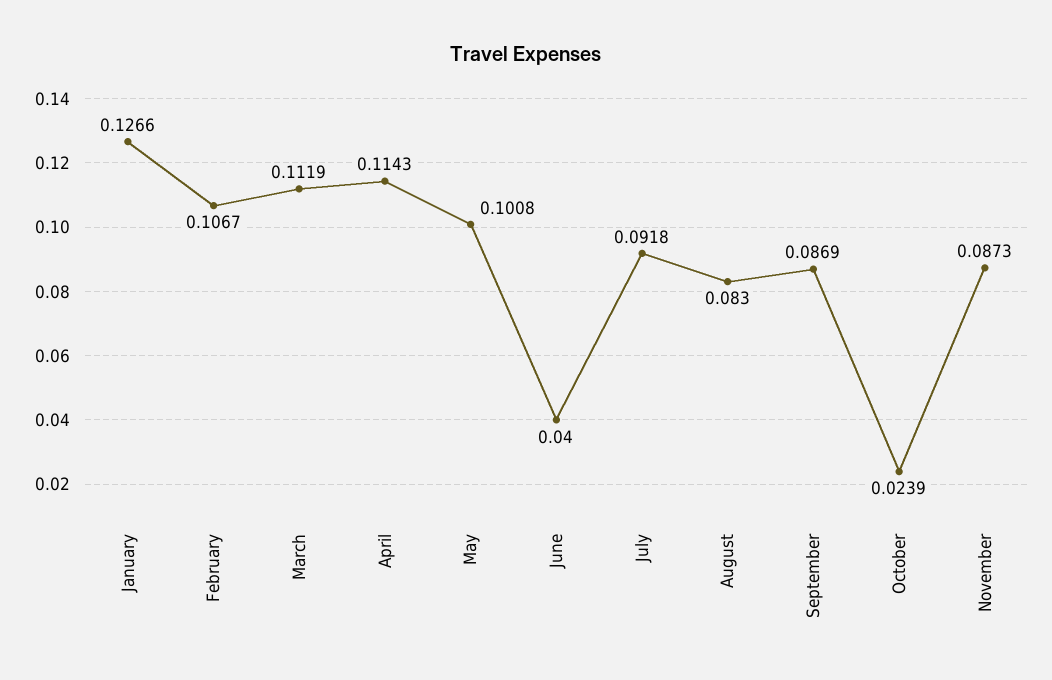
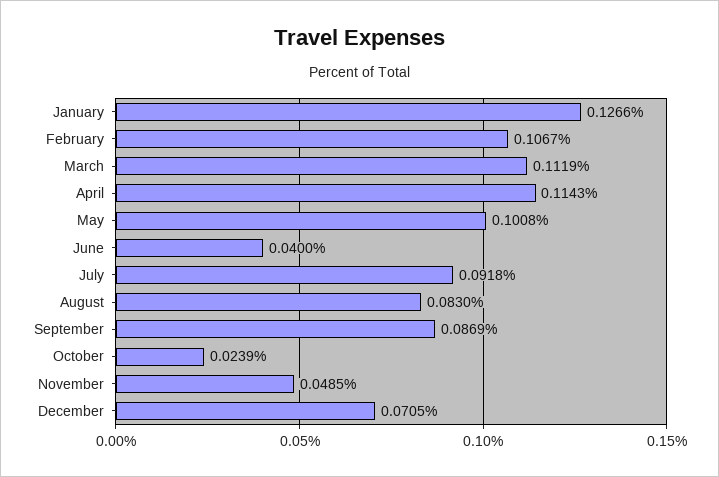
November: 0.0873 -> 0.0485
December: none -> 0.0705

